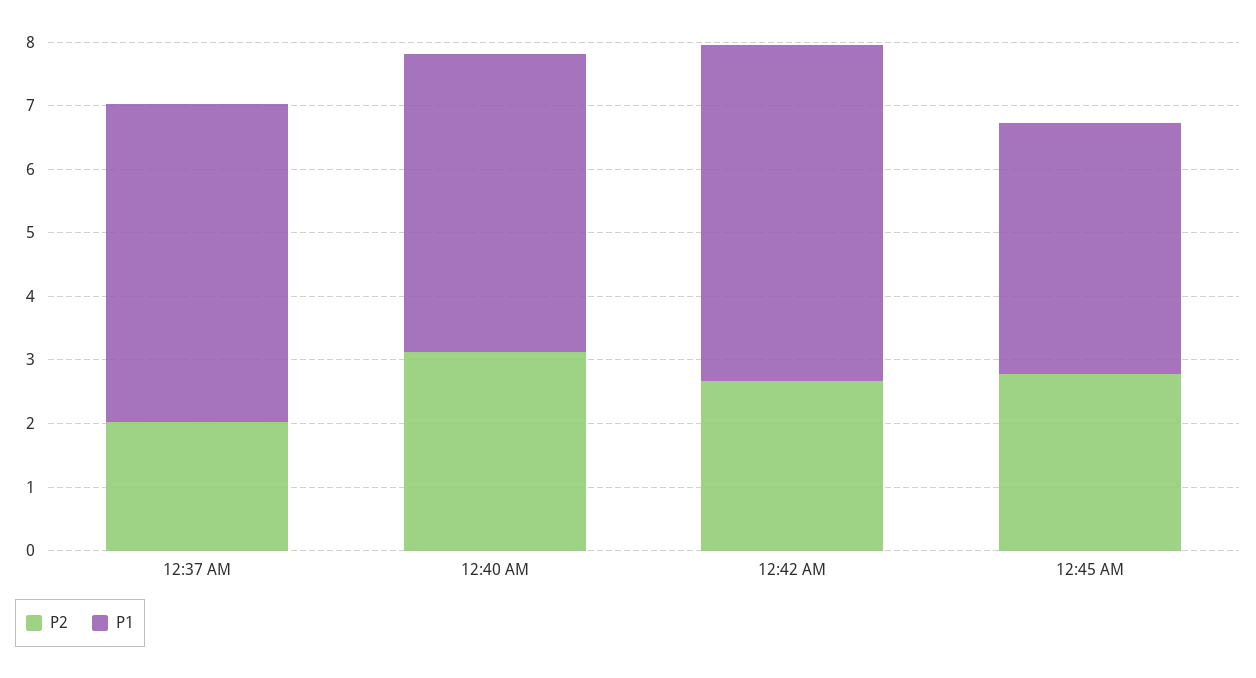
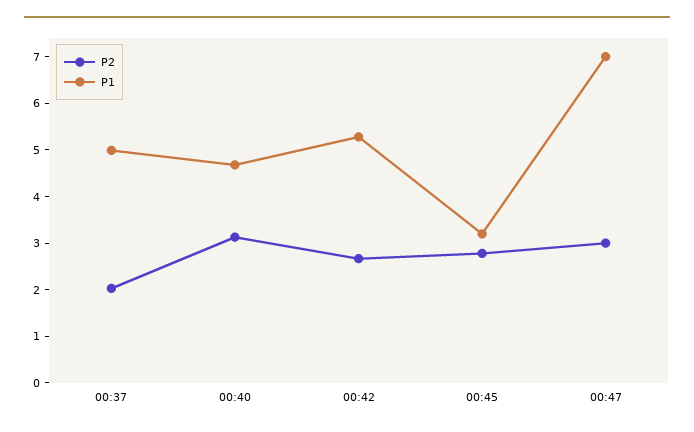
P1, 12:45 AM: 4 -> 3.2
P2, 00:47: none -> 3
P1, 00:47: none -> 7

